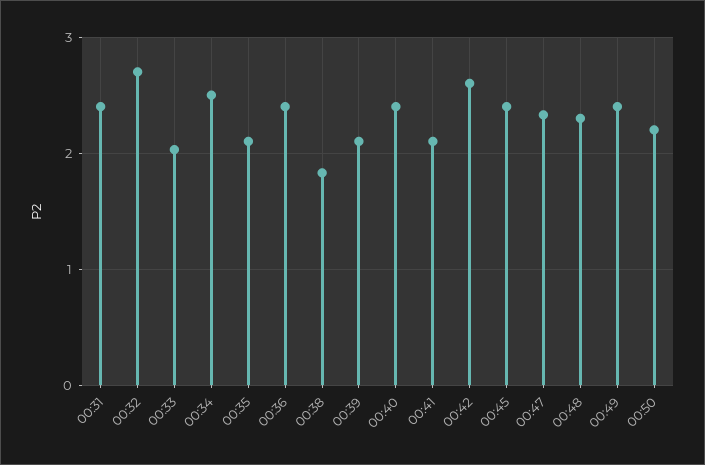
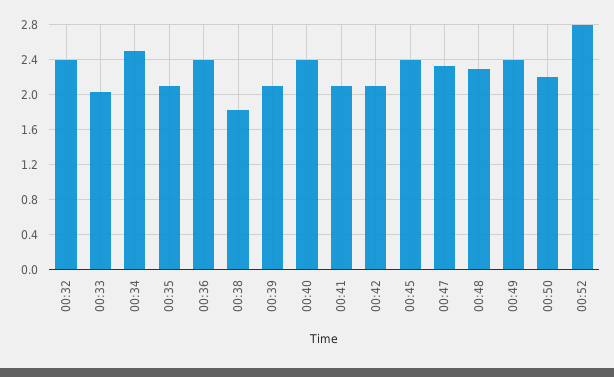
00:31: 2.4 -> none
00:32: 2.7 -> 2.4
00:42: 2.6 -> 2.1
00:52: none -> 2.8

